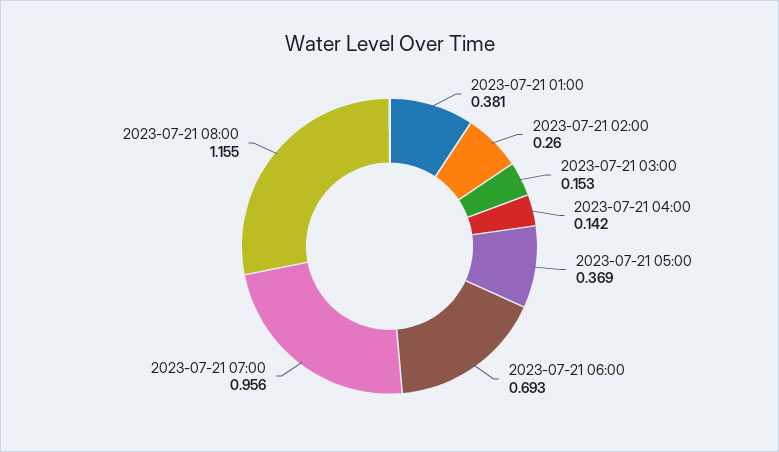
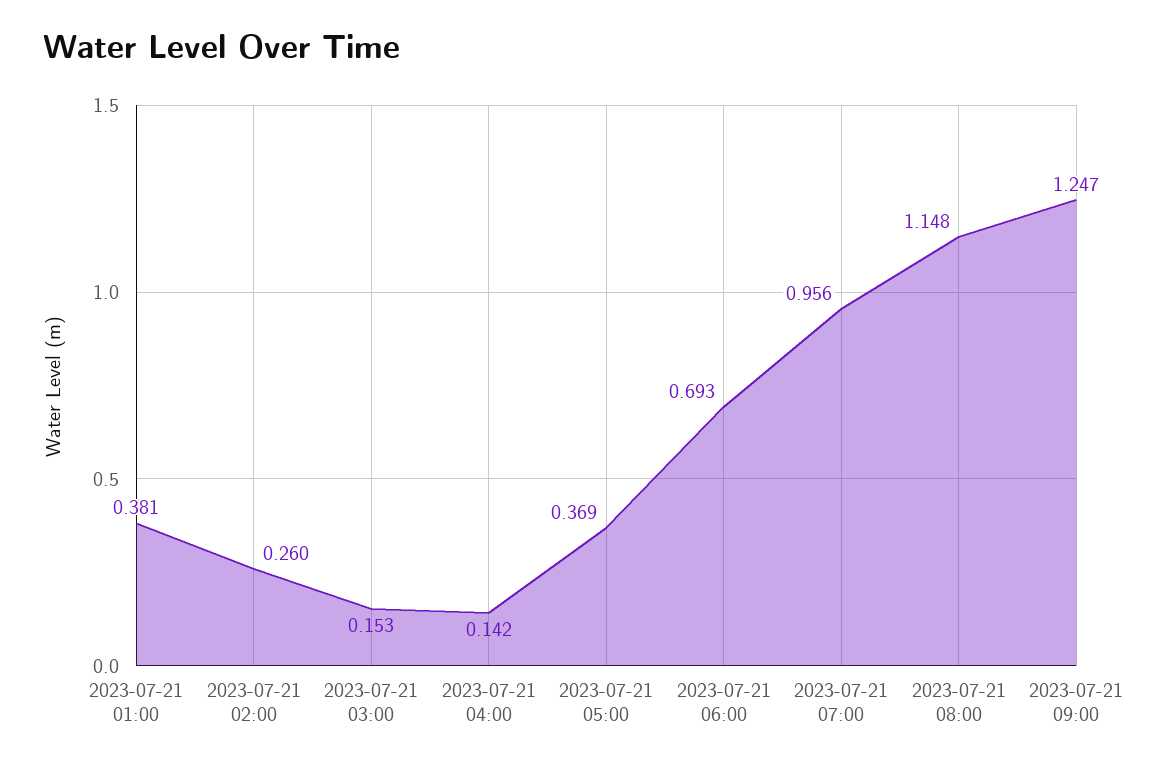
2023-07-21 08:00: 1.155 -> 1.148
2023-07-21 09:00: none -> 1.247

